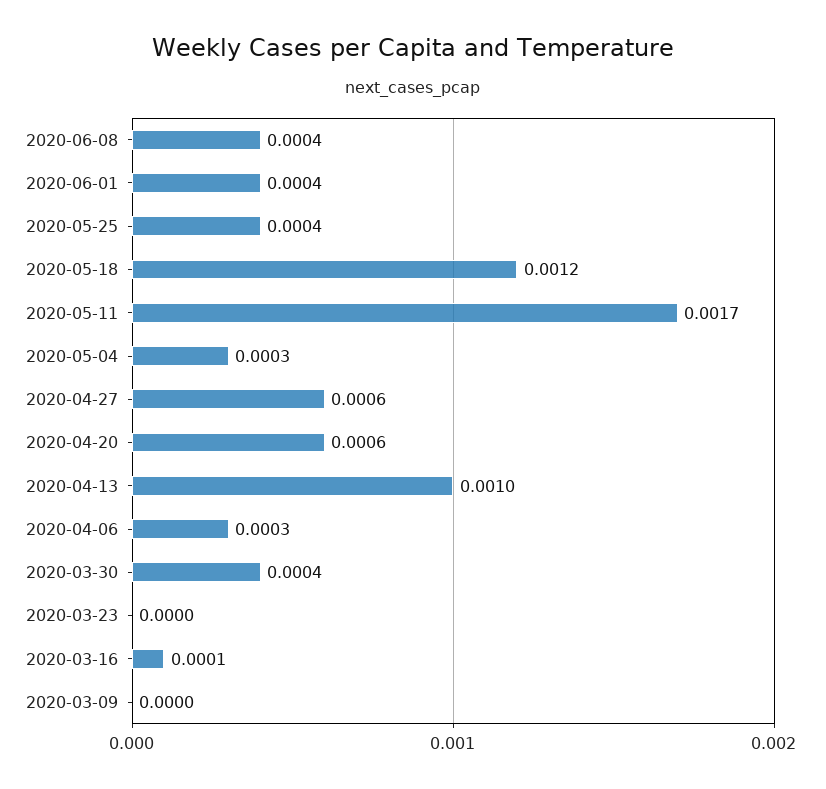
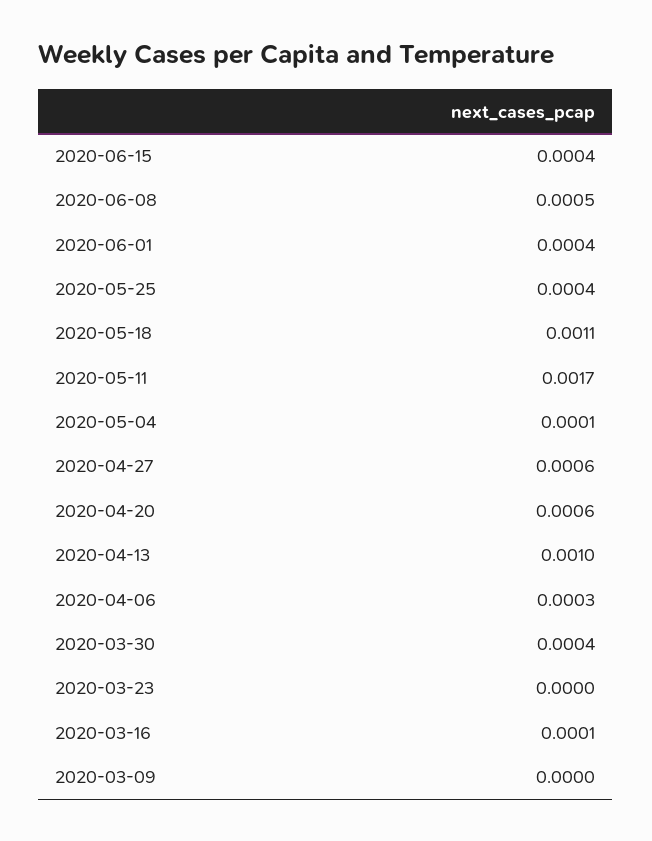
2020-06-08: 0.0004 -> 0.0005
2020-05-18: 0.0012 -> 0.0011
2020-05-04: 0.0003 -> 0.0001
2020-06-15: none -> 0.0004

